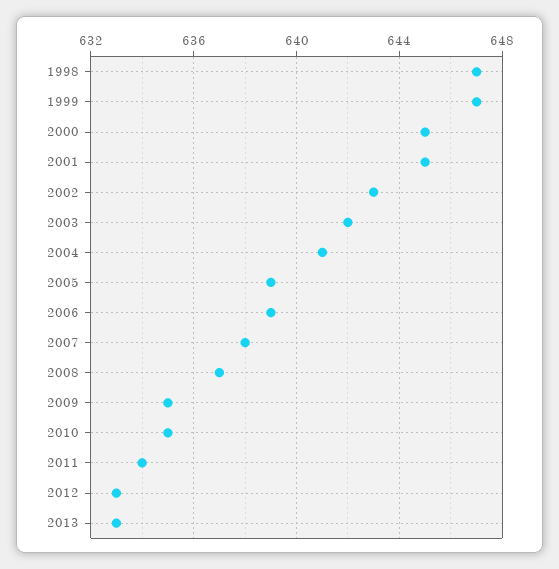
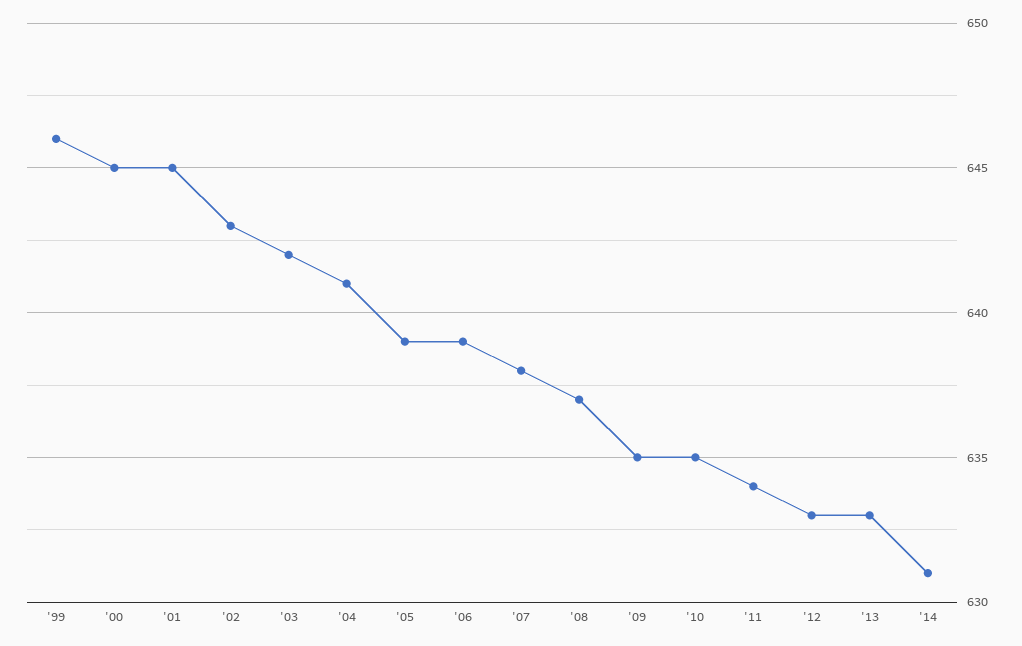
1998: 647 -> none
1999: 647 -> 646
'14: none -> 631

